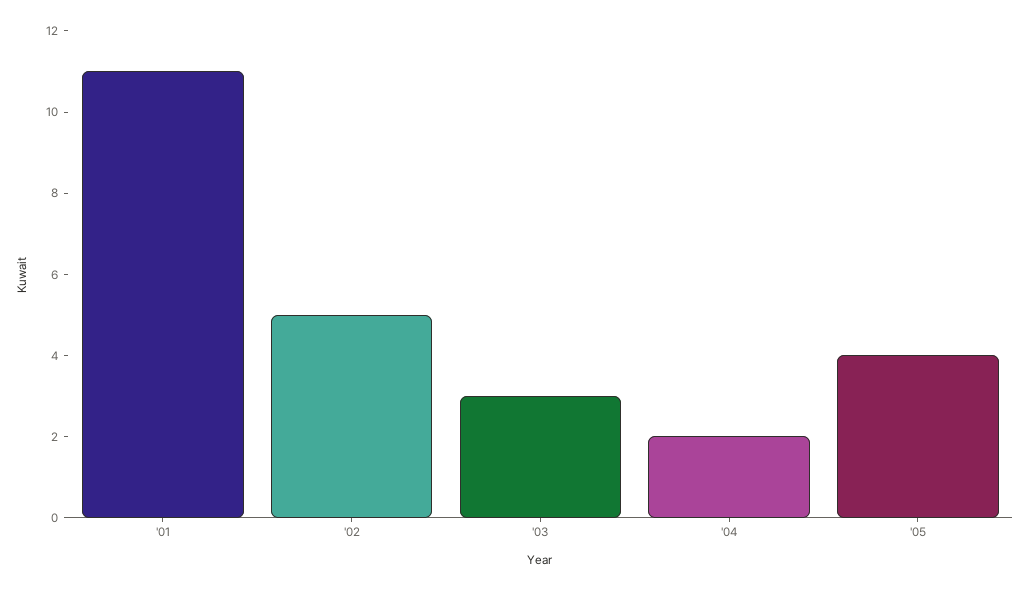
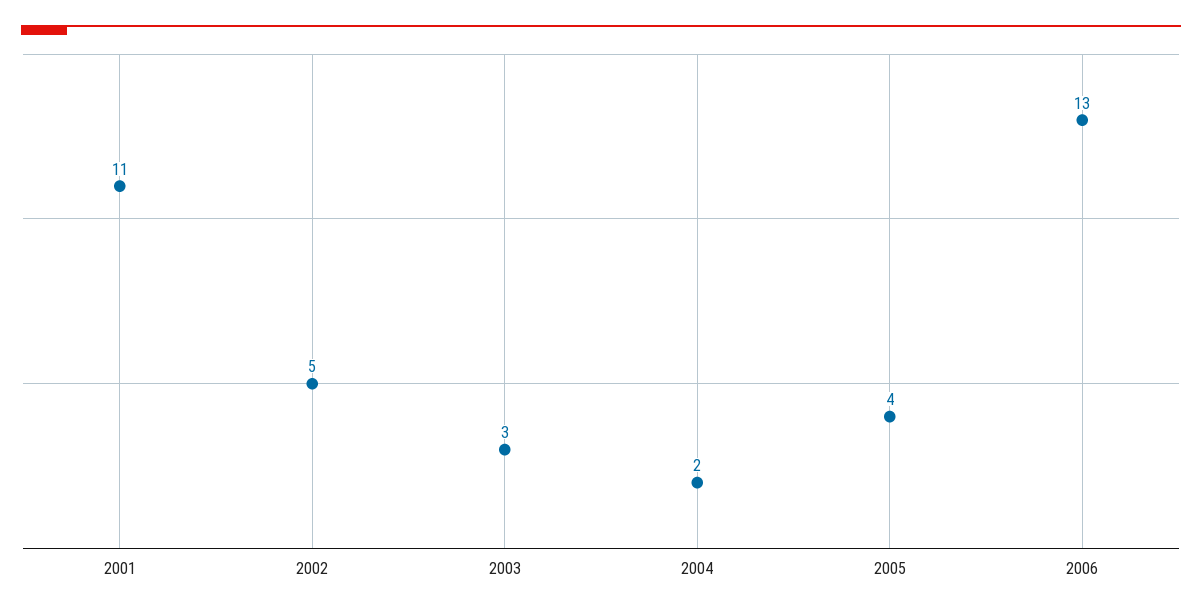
2006: none -> 13

